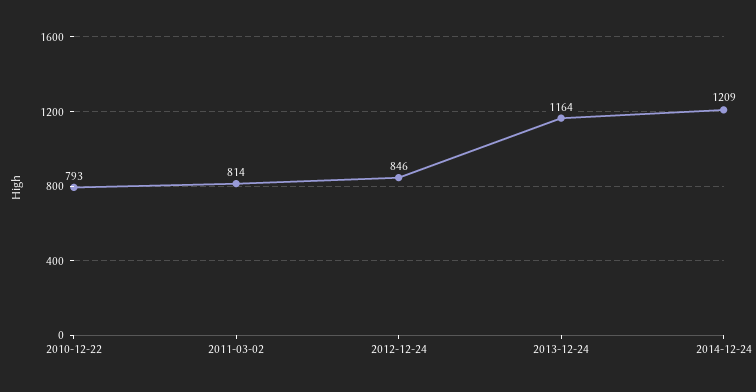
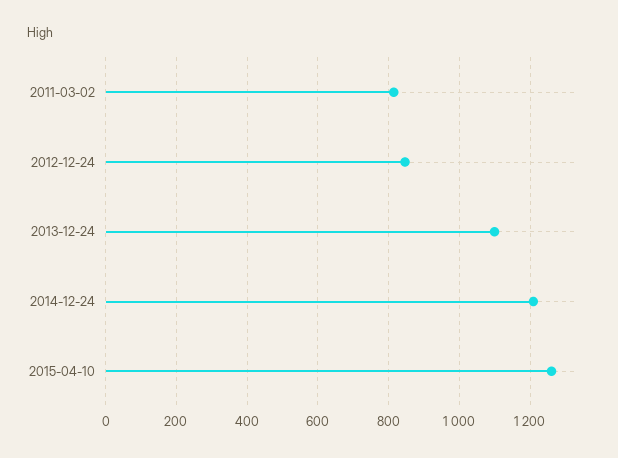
2010-12-22: 793 -> none
2013-12-24: 1164 -> 1100
2015-04-10: none -> 1260

